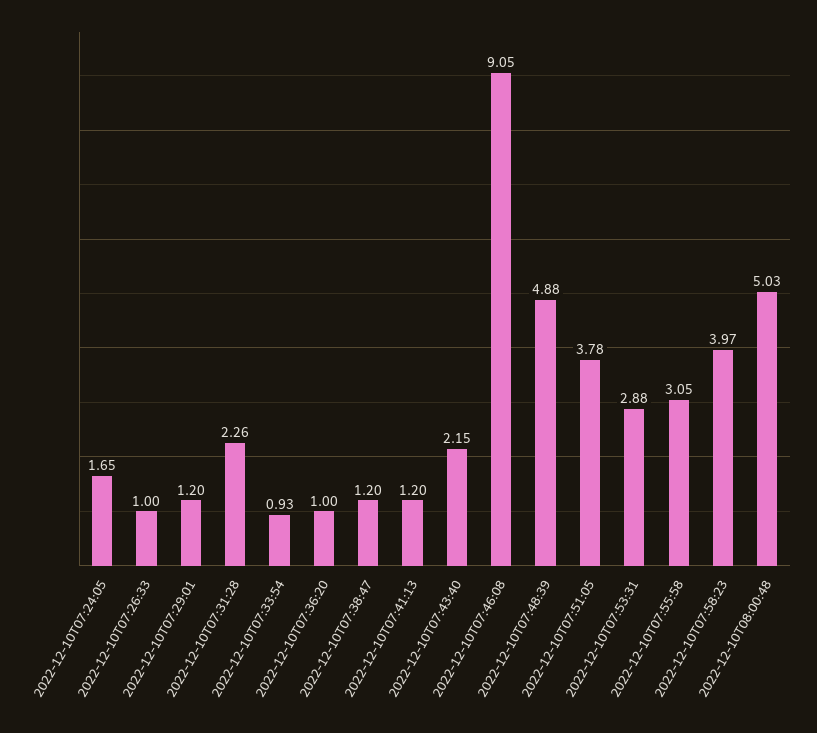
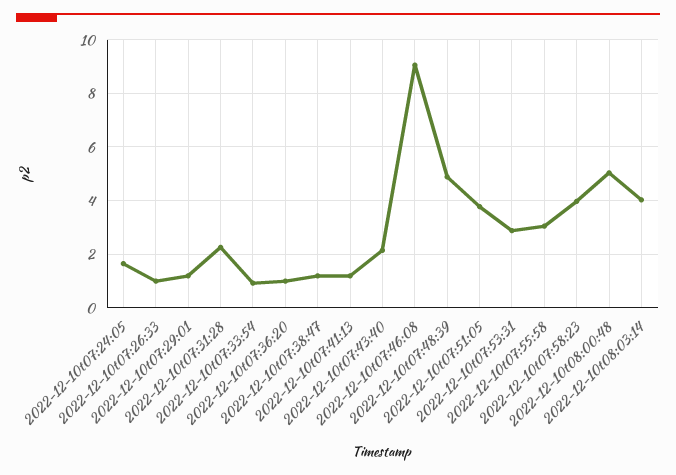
2022-12-10t08:03:14: none -> 4

